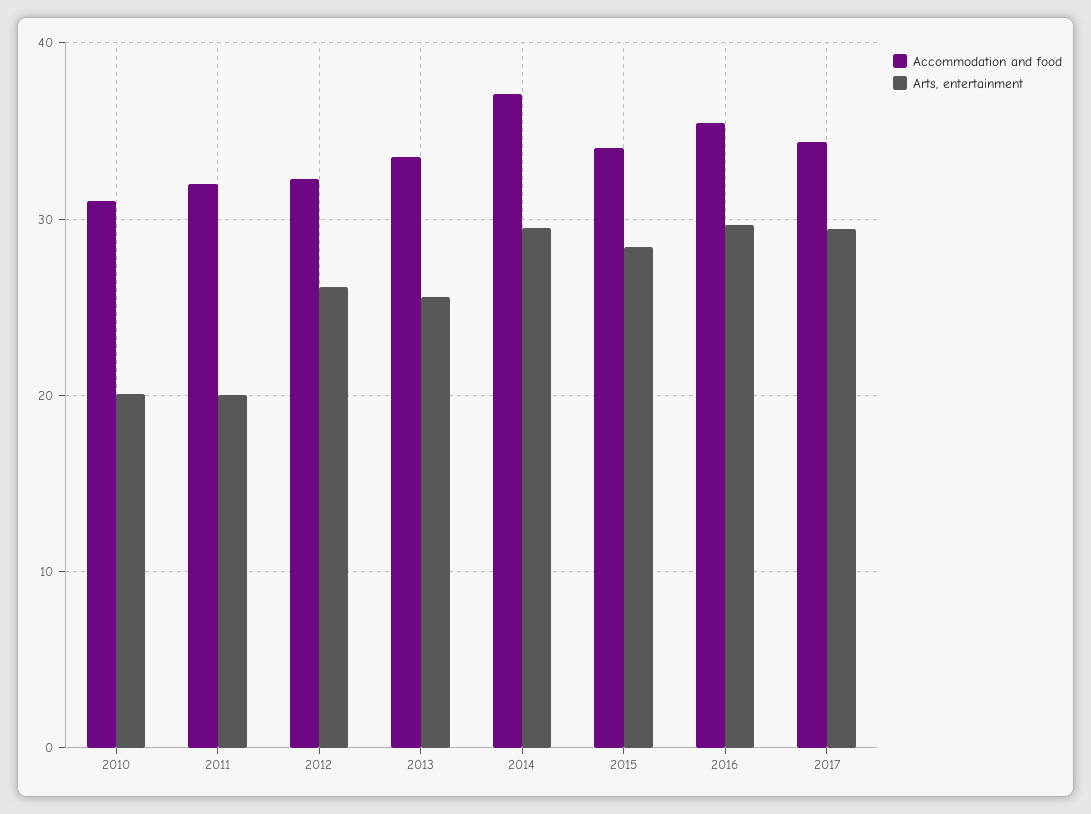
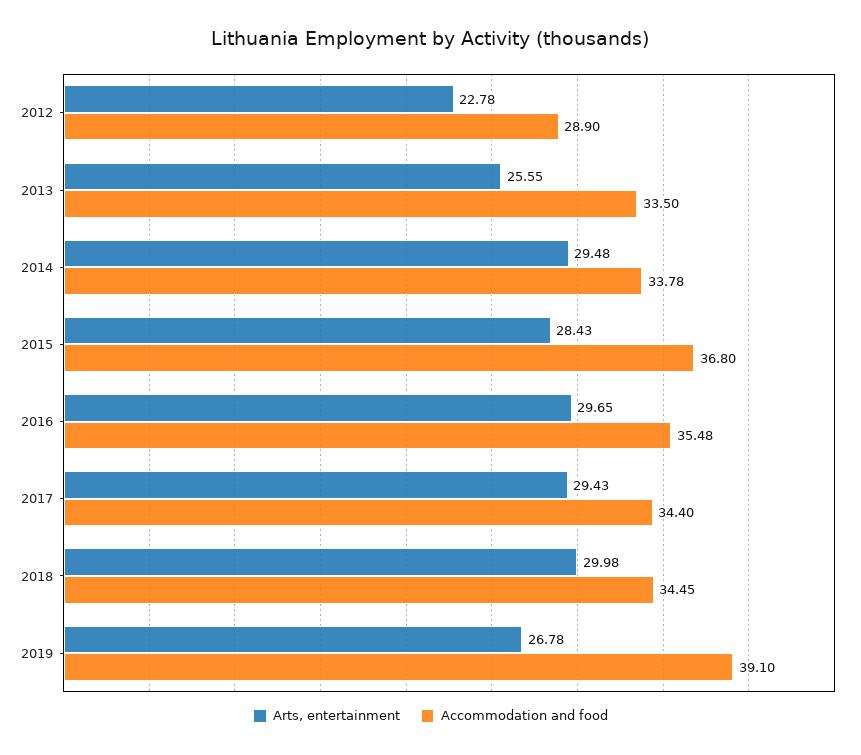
Accommodation and food, 2010: 31 -> none
Arts, entertainment, 2010: 20 -> none
Accommodation and food, 2011: 32 -> none
Arts, entertainment, 2011: 20 -> none
Accommodation and food, 2012: 32 -> 28.9
Arts, entertainment, 2012: 26 -> 22.78
Accommodation and food, 2014: 37 -> 33.78
Accommodation and food, 2015: 34 -> 36.8
Arts, entertainment, 2018: none -> 29.98
Accommodation and food, 2018: none -> 34.45
Arts, entertainment, 2019: none -> 26.78
Accommodation and food, 2019: none -> 39.1

